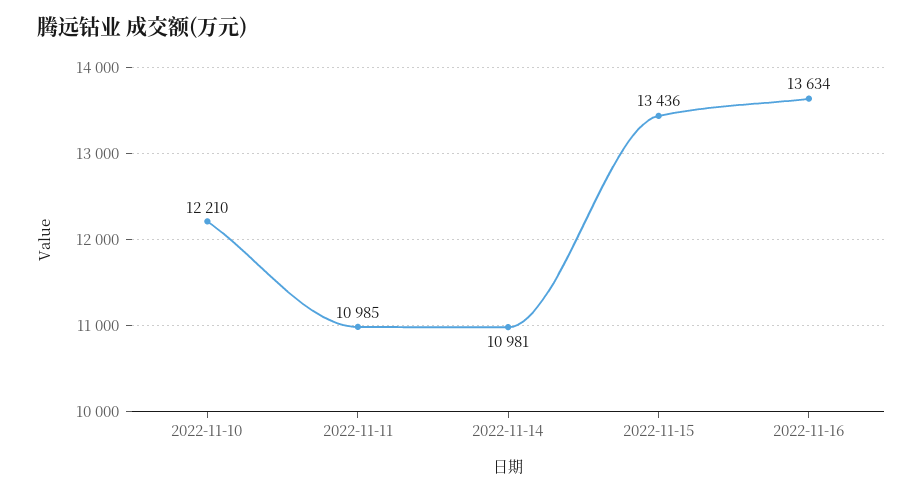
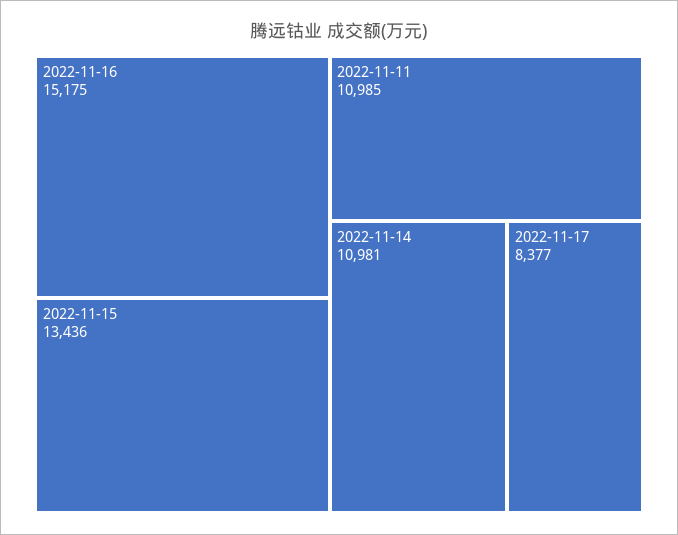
2022-11-10: 12210 -> none
2022-11-16: 13634 -> 15175
2022-11-17: none -> 8377

